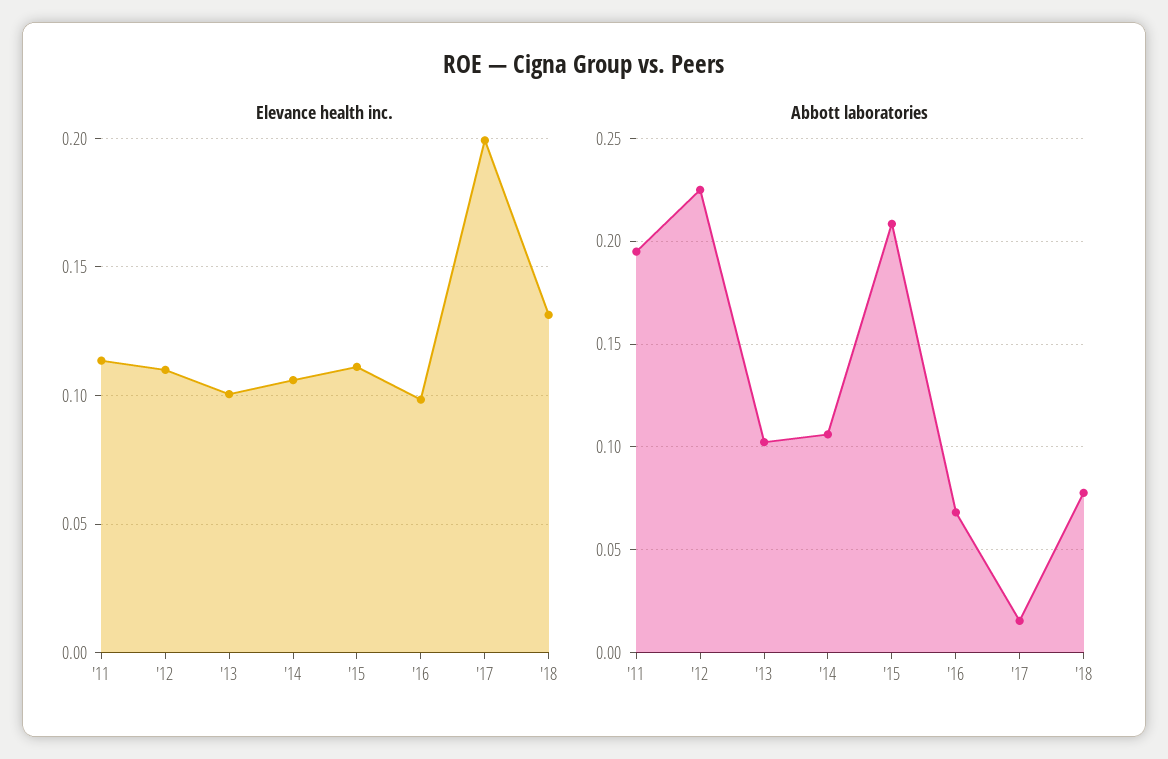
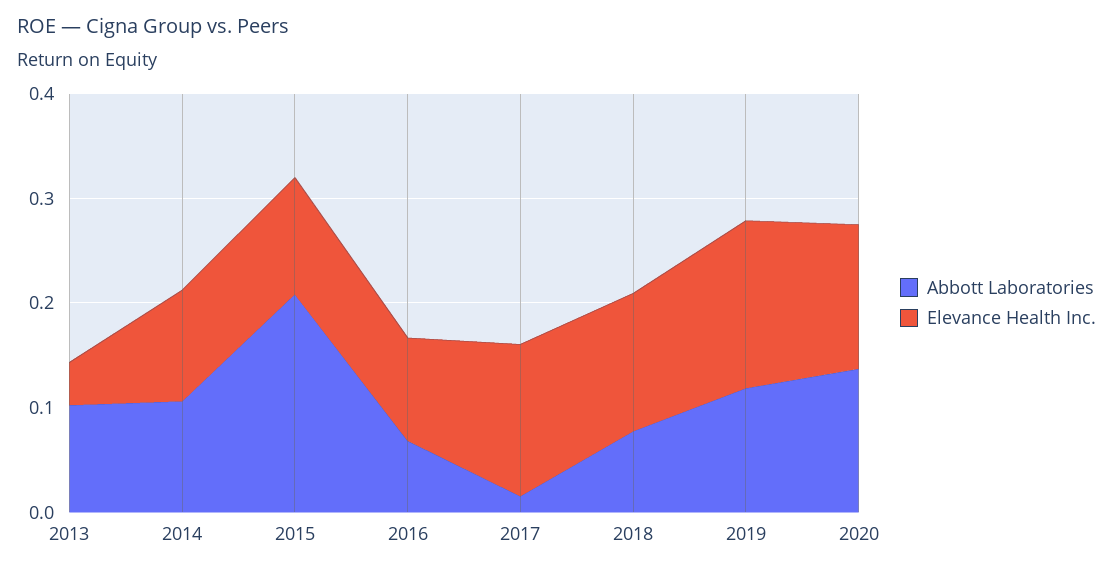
Elevance health inc., '11: 0.115 -> none
Elevance health inc., '12: 0.11 -> none
Elevance health inc., '13: 0.1 -> 0.04
Elevance health inc., '17: 0.2 -> 0.14
Abbott laboratories, '11: 0.195 -> none
Abbott laboratories, '12: 0.225 -> none
Abbott laboratories, 2019: none -> 0.12
Elevance health inc., 2019: none -> 0.16
Abbott laboratories, 2020: none -> 0.14
Elevance health inc., 2020: none -> 0.14

